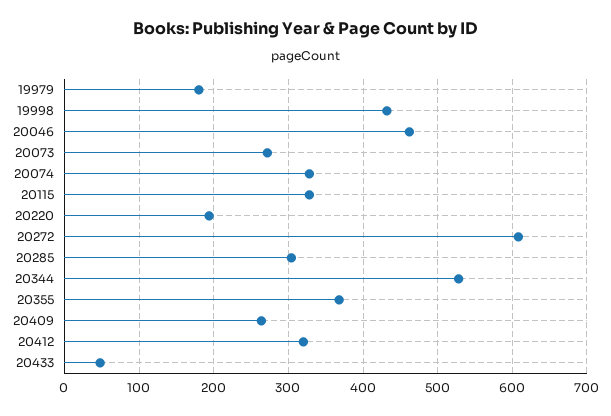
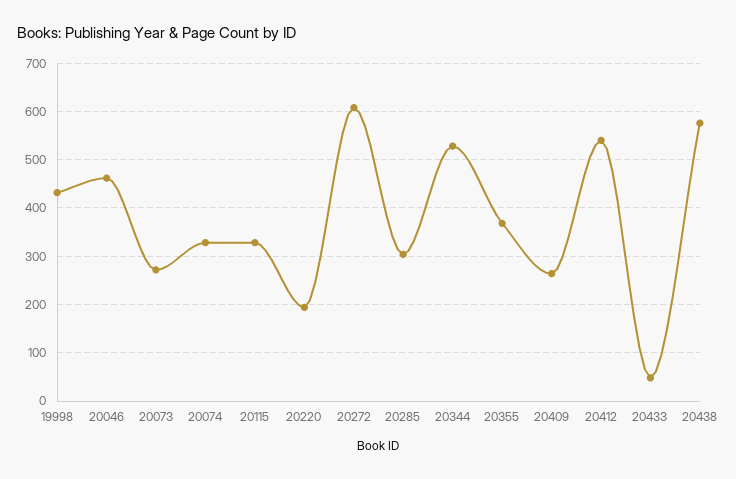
19979: 180 -> none
20412: 320 -> 540
20438: none -> 580

